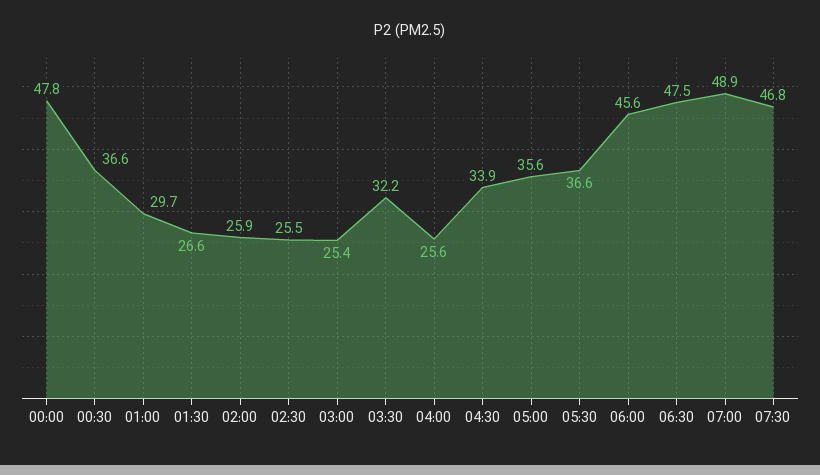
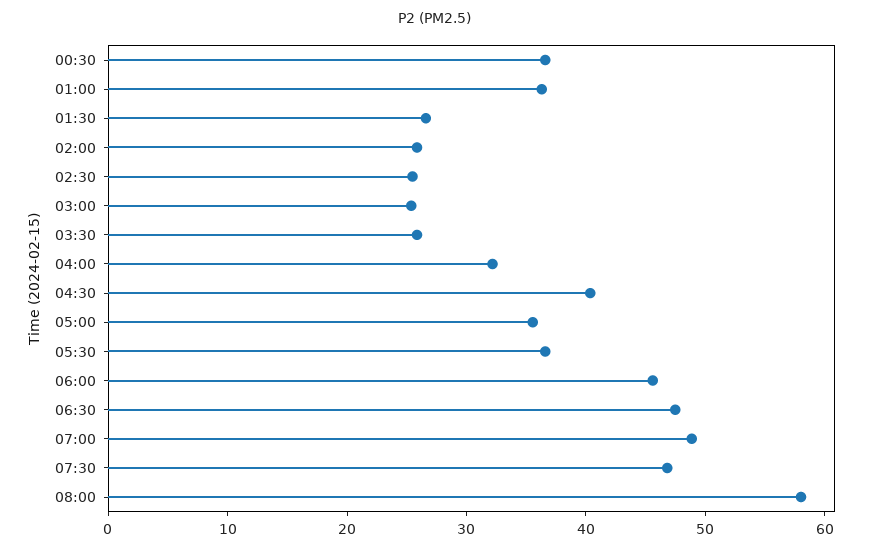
00:00: 47.8 -> none
01:00: 29.7 -> 36
03:30: 32.2 -> 26
04:00: 25.6 -> 32
04:30: 33.9 -> 40
08:00: none -> 58

